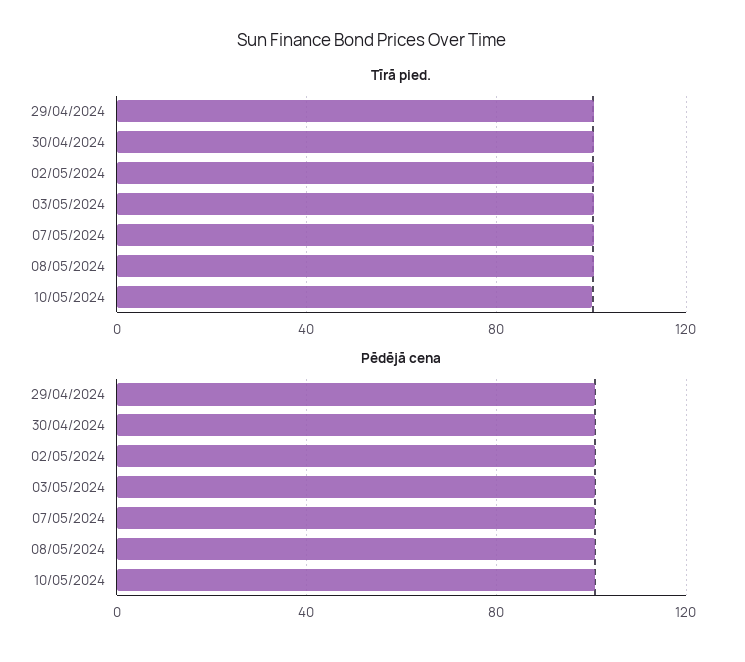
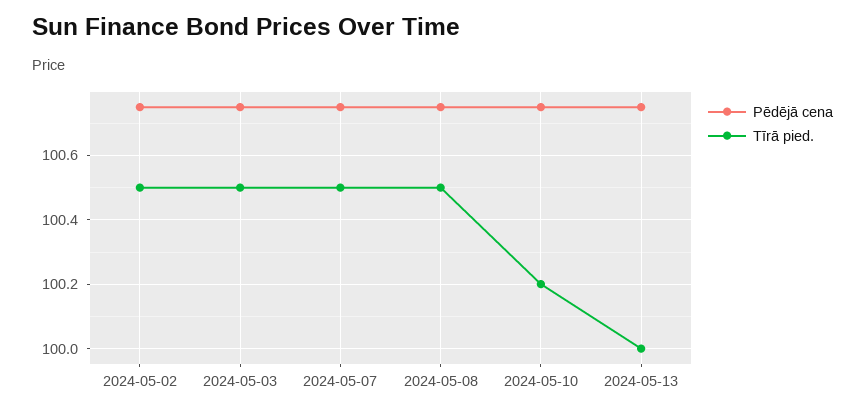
Tīrā pied., 29/04/2024: 100 -> none
Tīrā pied., 30/04/2024: 100 -> none
Pēdējā cena, 29/04/2024: 100 -> none
Pēdējā cena, 30/04/2024: 100 -> none
Pēdējā cena, 2024-05-13: none -> 100.75
Tīrā pied., 2024-05-13: none -> 100

